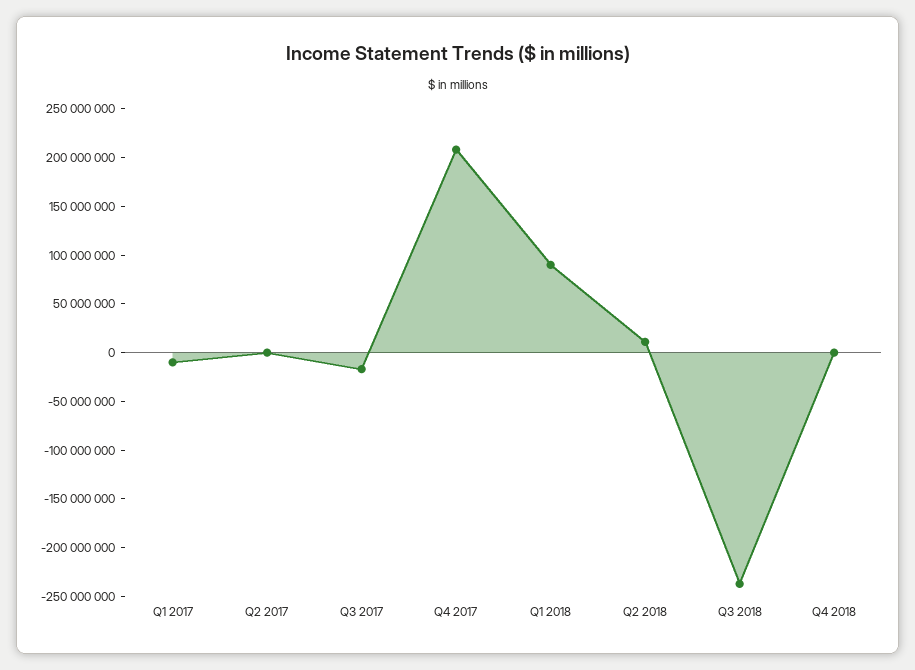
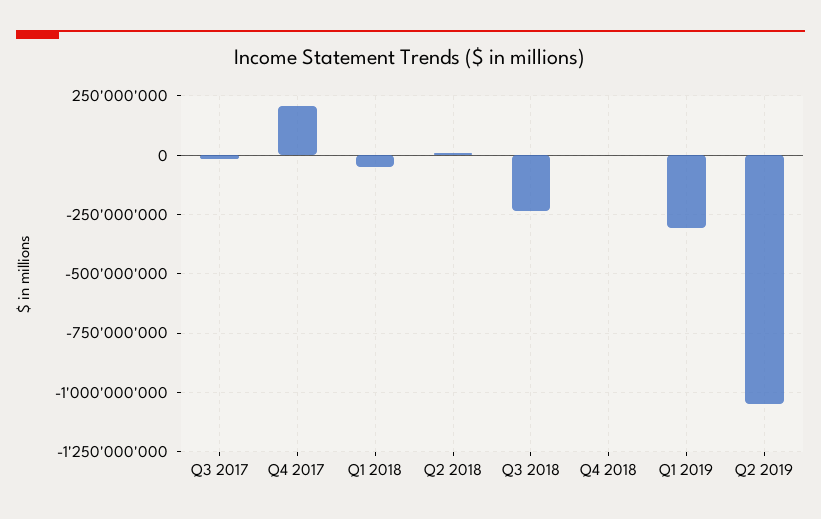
Q1 2017: -10000000 -> none
Q2 2017: 0 -> none
Q1 2018: 90000000 -> -50000000
Q1 2019: none -> -300000000
Q2 2019: none -> -1050000000

